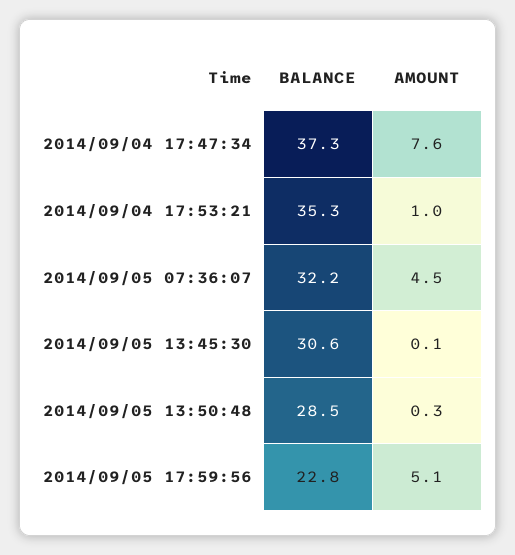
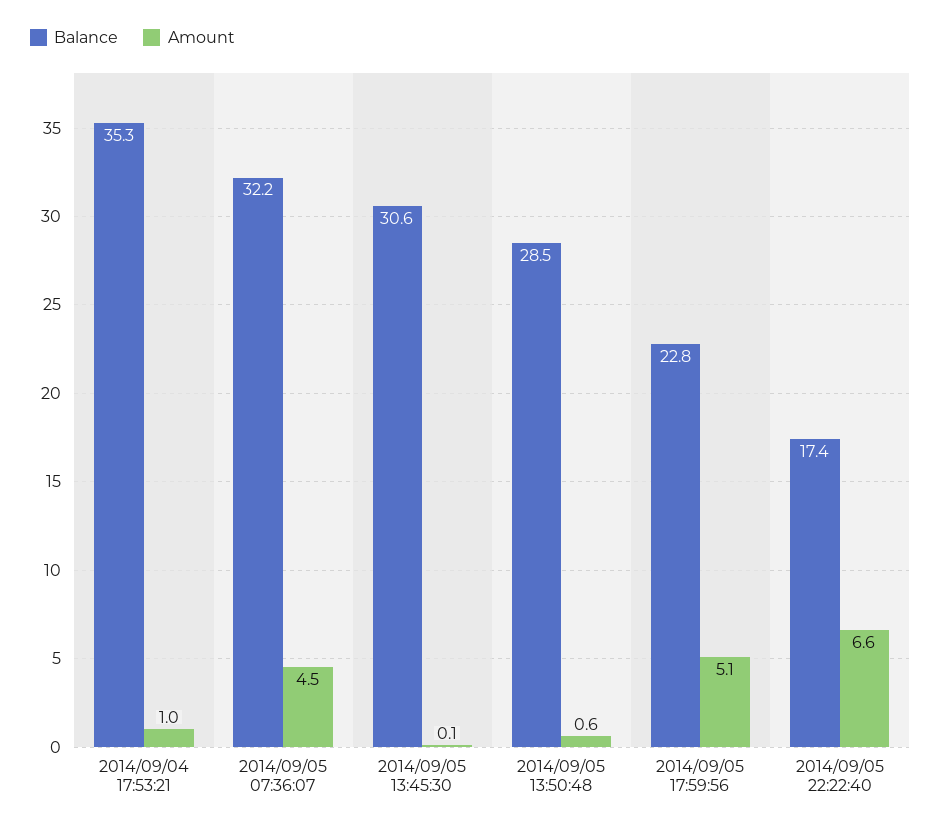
BALANCE, 2014/09/04 17:47:34: 37.3 -> none
AMOUNT, 2014/09/04 17:47:34: 7.6 -> none
AMOUNT, 2014/09/05 13:50:48: 0.3 -> 0.6
BALANCE, 2014/09/05 22:22:40: none -> 17.4
AMOUNT, 2014/09/05 22:22:40: none -> 6.6

